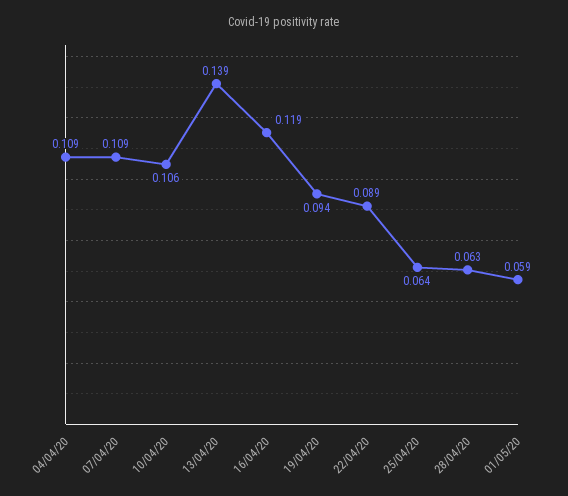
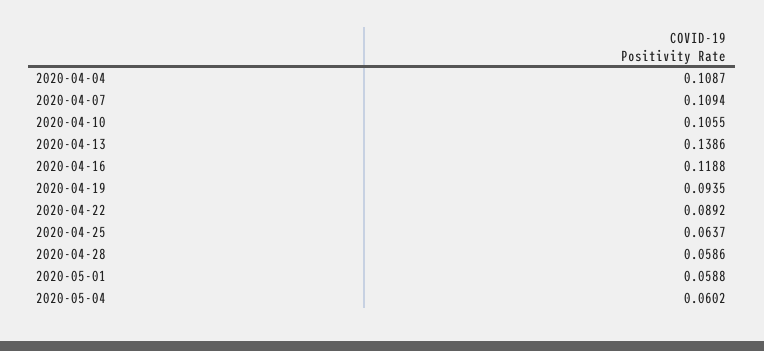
28/04/20: 0.063 -> 0.0586
2020-05-04: none -> 0.0602

